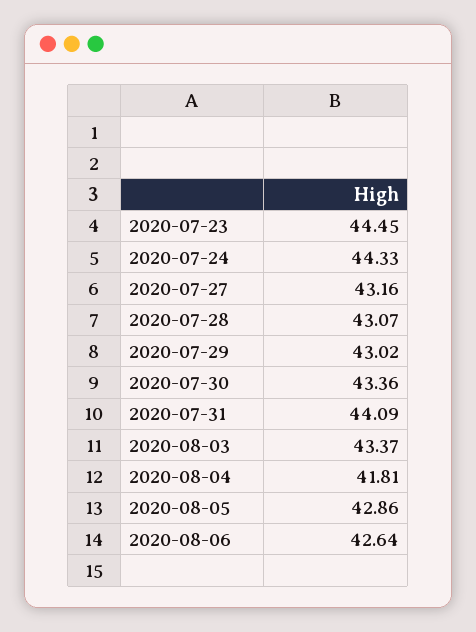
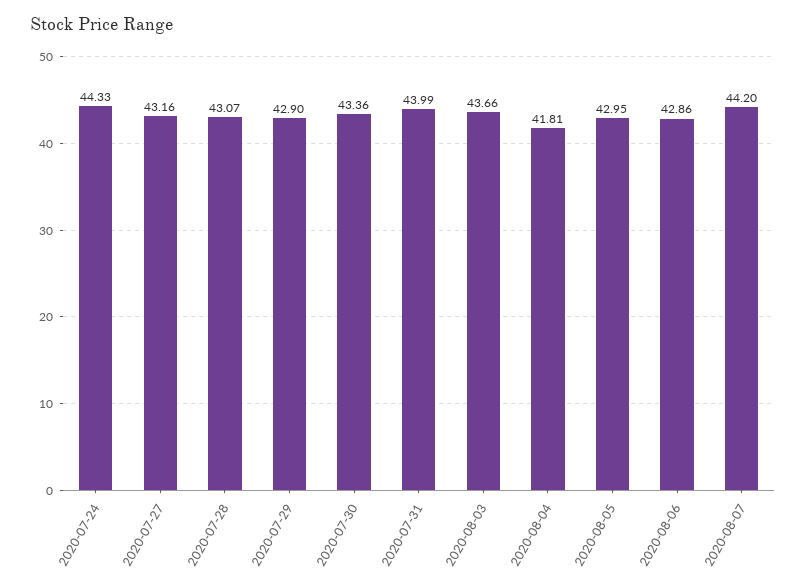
2020-07-23: 44.45 -> none
2020-07-29: 43.02 -> 42.9
2020-07-31: 44.09 -> 43.99
2020-08-03: 43.37 -> 43.66
2020-08-05: 42.86 -> 42.95
2020-08-06: 42.64 -> 42.86
2020-08-07: none -> 44.2

